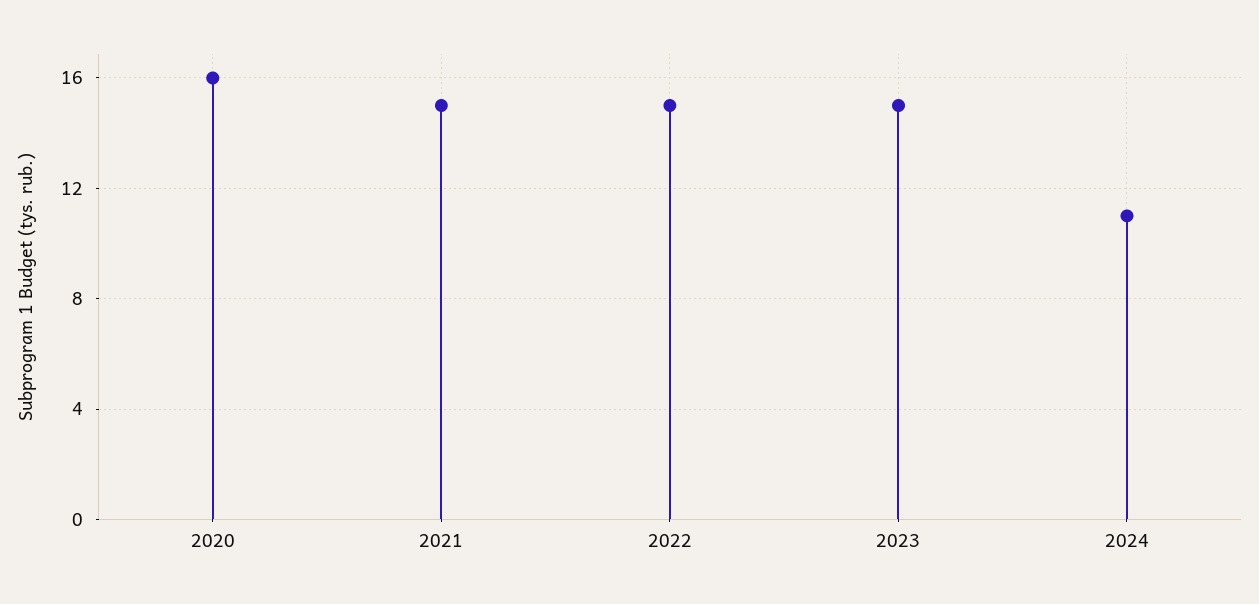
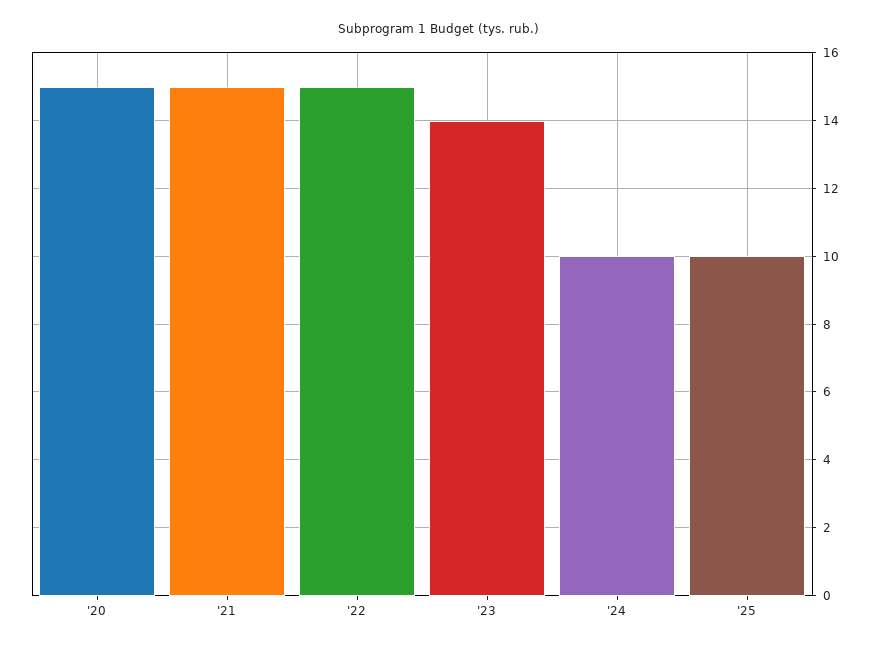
2020: 16 -> 15
2023: 15 -> 14
2024: 11 -> 10
'25: none -> 10

